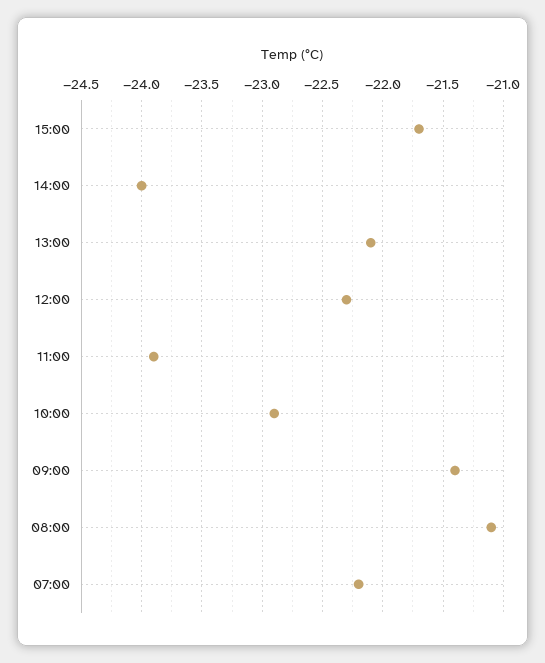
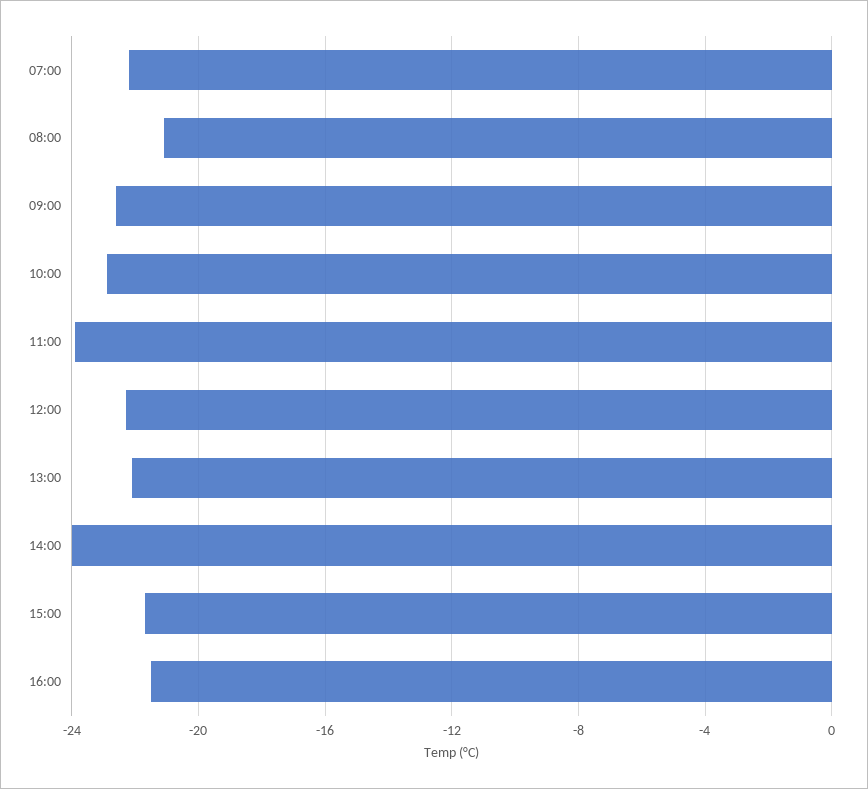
09:00: -21.4 -> -22.5
16:00: none -> -21.5

